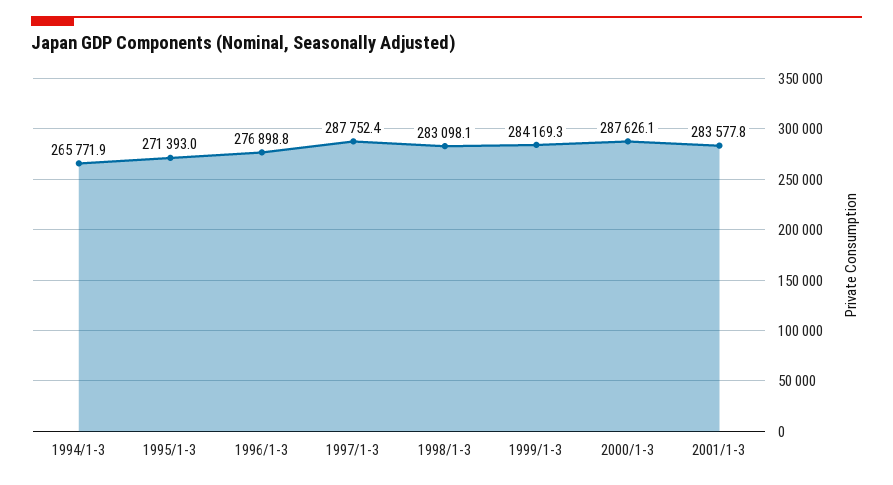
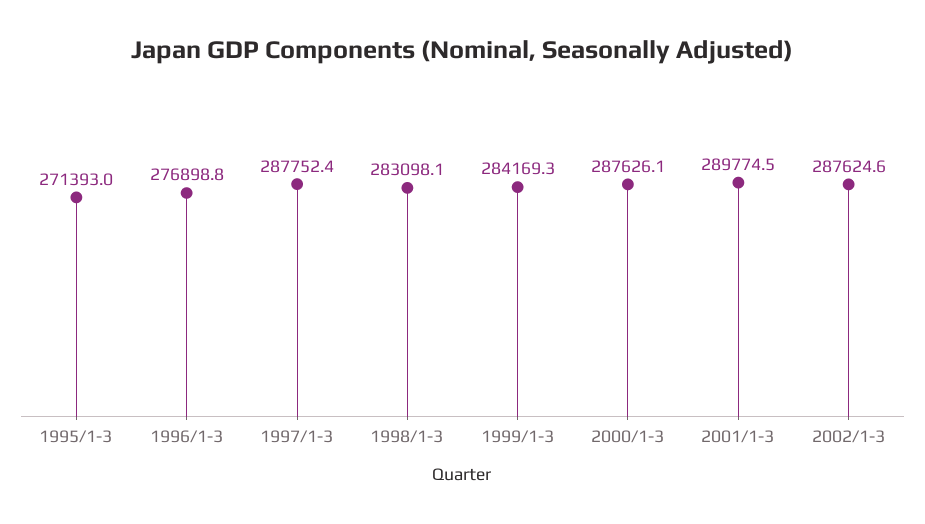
1994/1-3: 265771.9 -> none
2001/1-3: 283577.8 -> 289774.5
2002/1-3: none -> 287624.6

